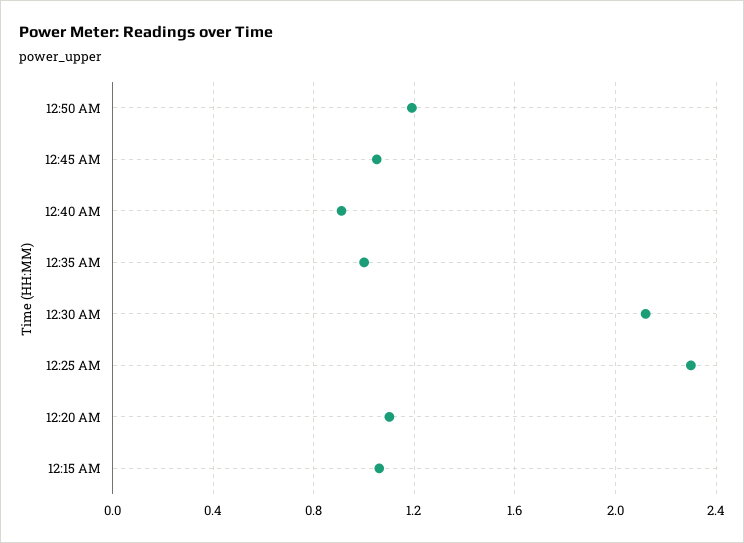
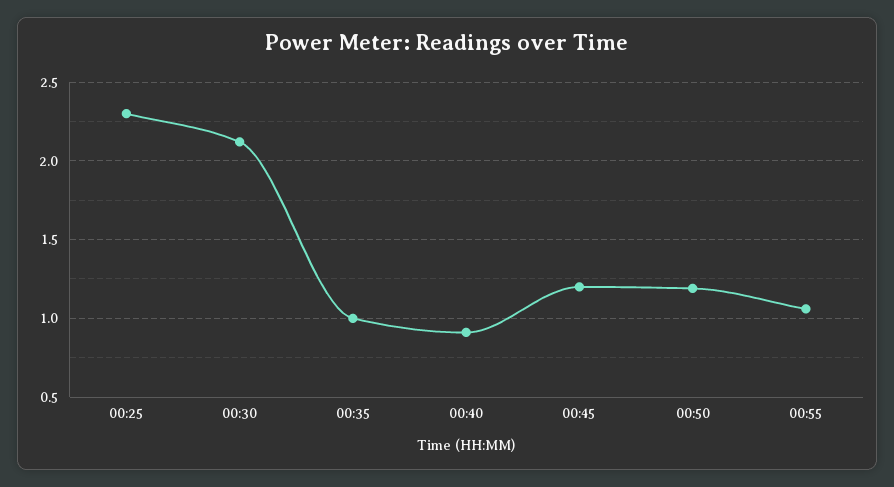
12:45 AM: 1.05 -> 1.2
12:20 AM: 1.1 -> none
12:15 AM: 1.05 -> none
00:55: none -> 1.05

